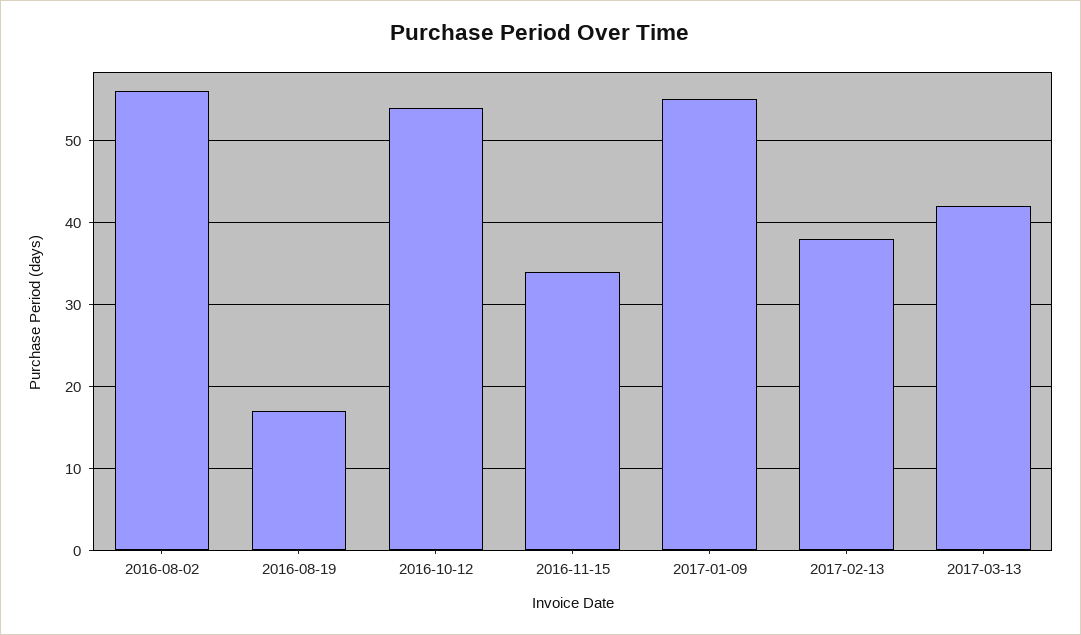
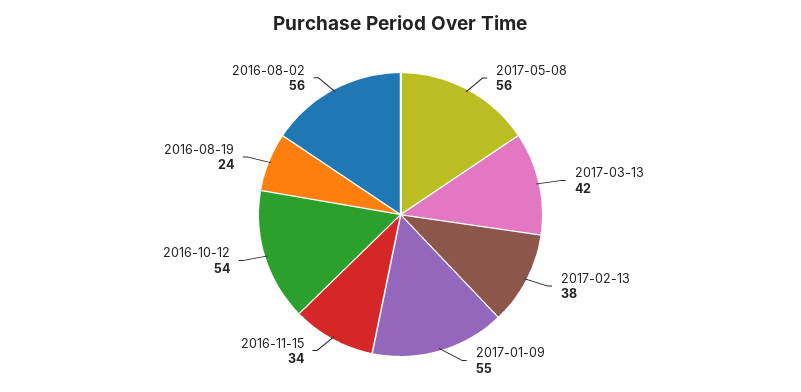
2016-08-19: 17 -> 24
2017-05-08: none -> 56

